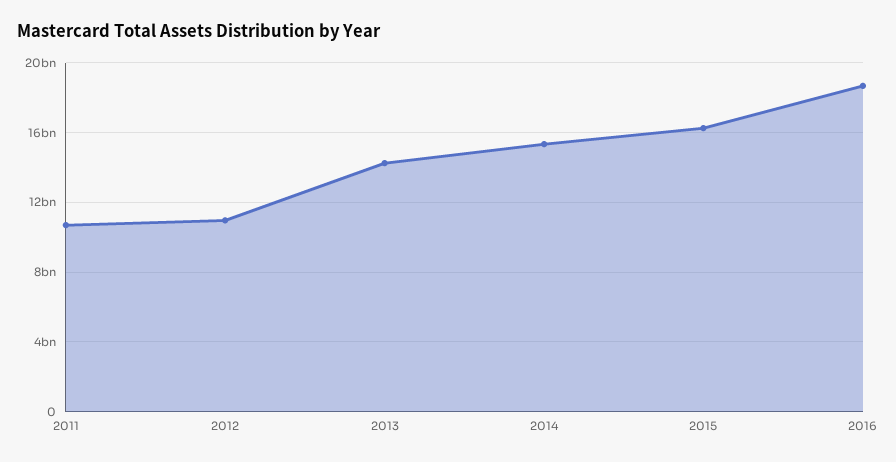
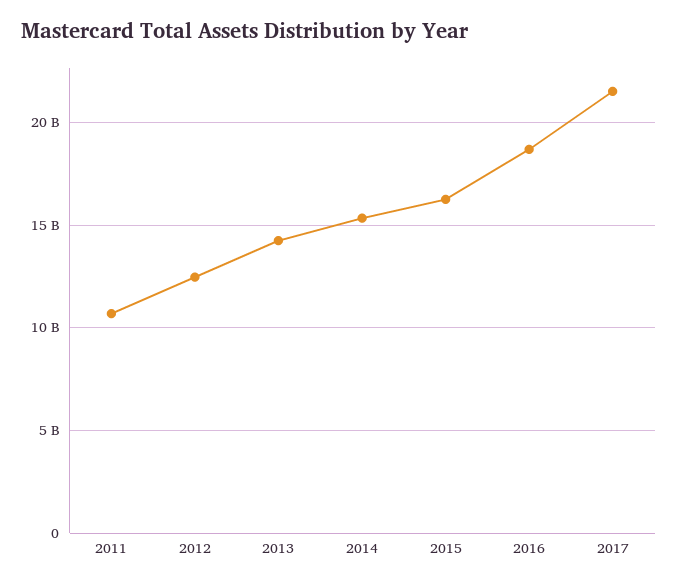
2012: 11000000000 -> 12500000000
2017: none -> 21500000000

